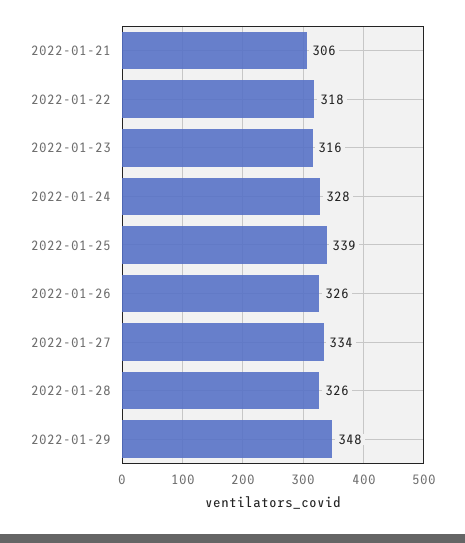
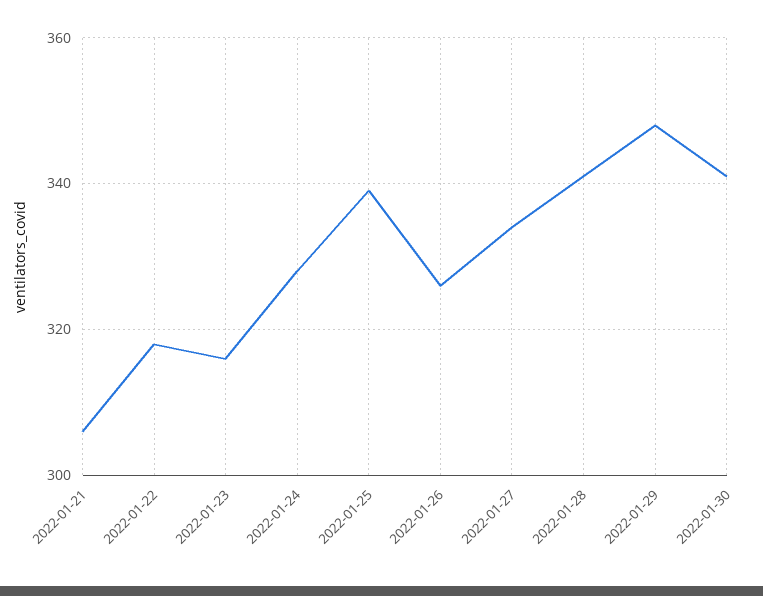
2022-01-28: 326 -> 340
2022-01-30: none -> 340

